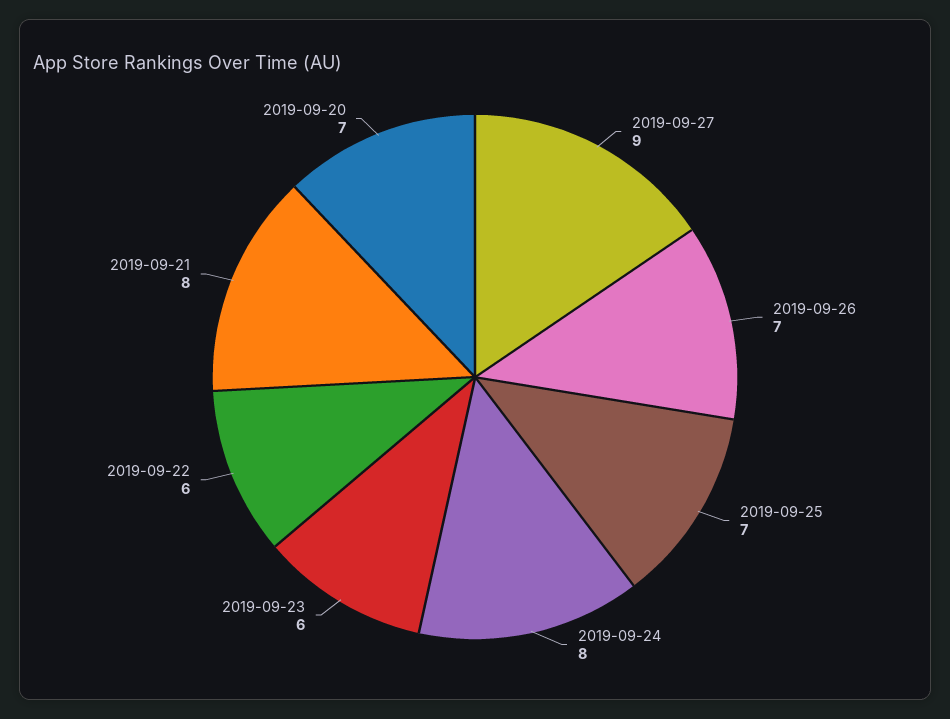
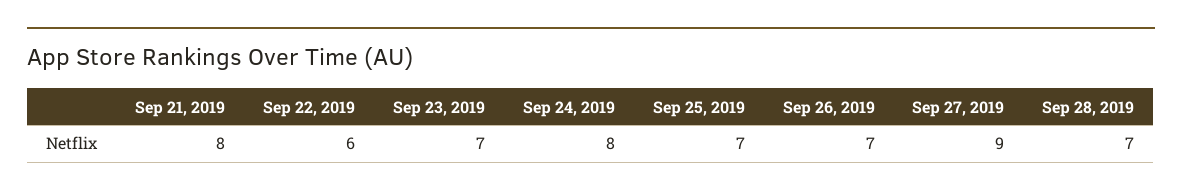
2019-09-23: 6 -> 7
2019-09-20: 7 -> none
Sep 28, 2019: none -> 7

